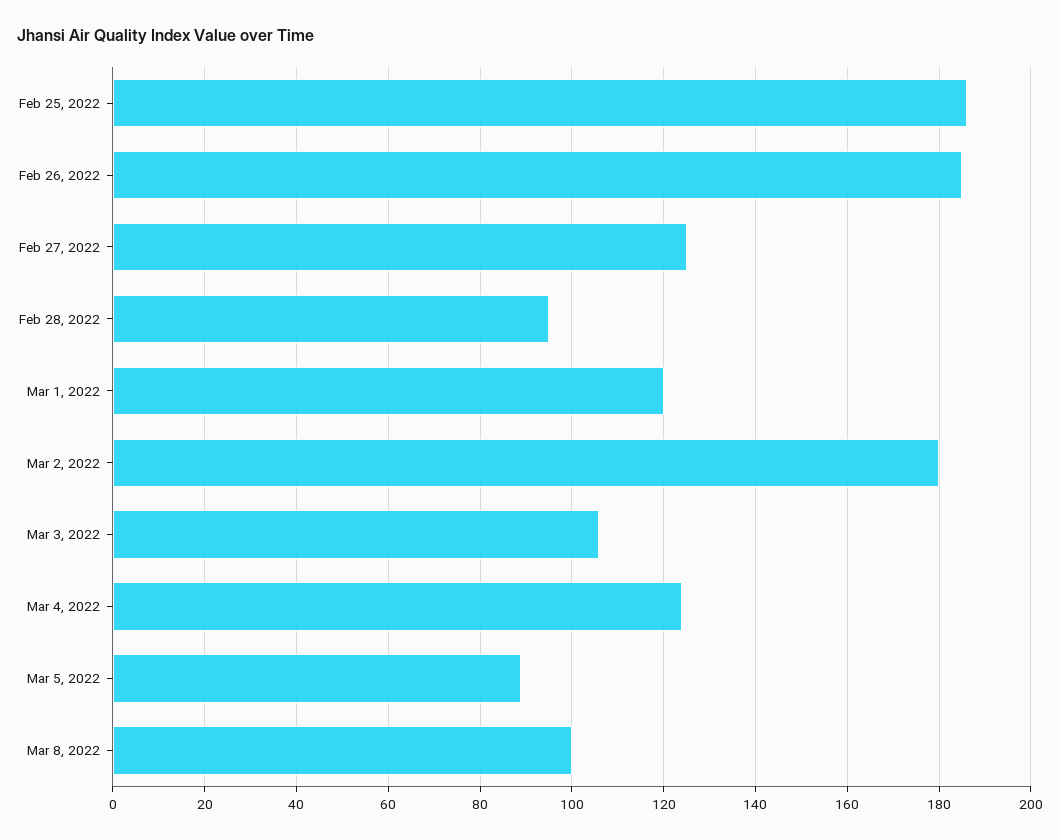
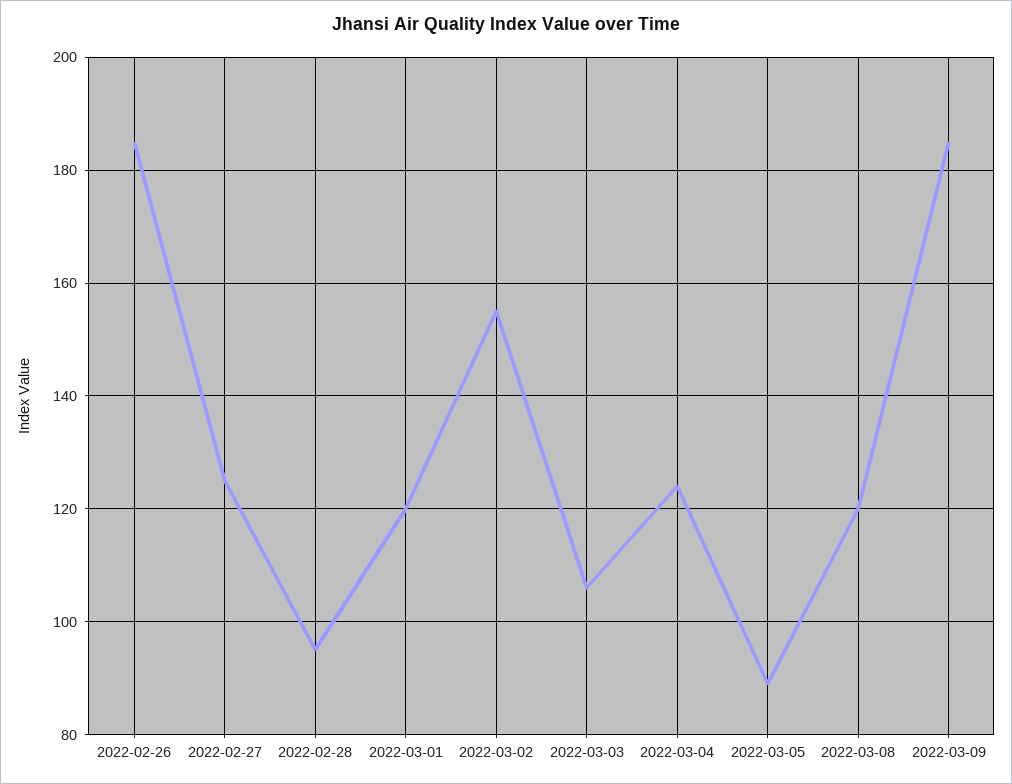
Feb 25, 2022: 185 -> none
Mar 2, 2022: 180 -> 155
Mar 8, 2022: 100 -> 120
2022-03-09: none -> 185

